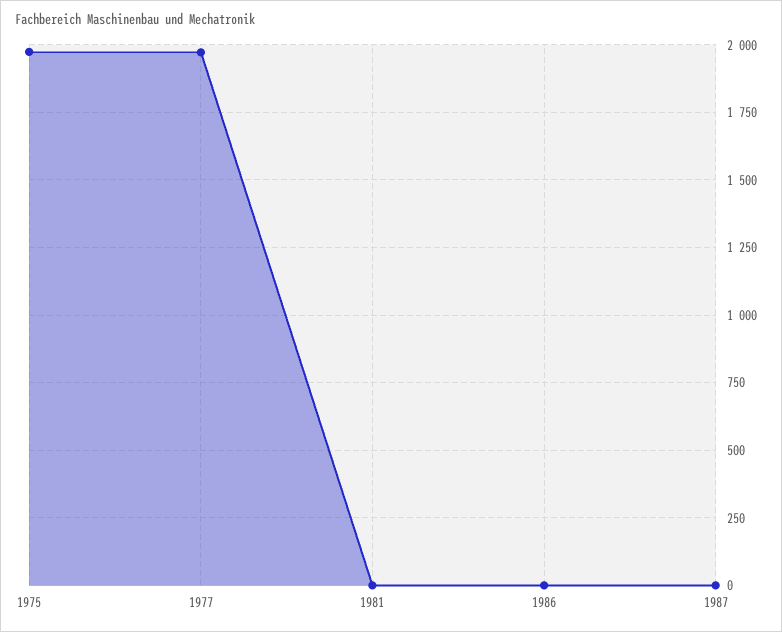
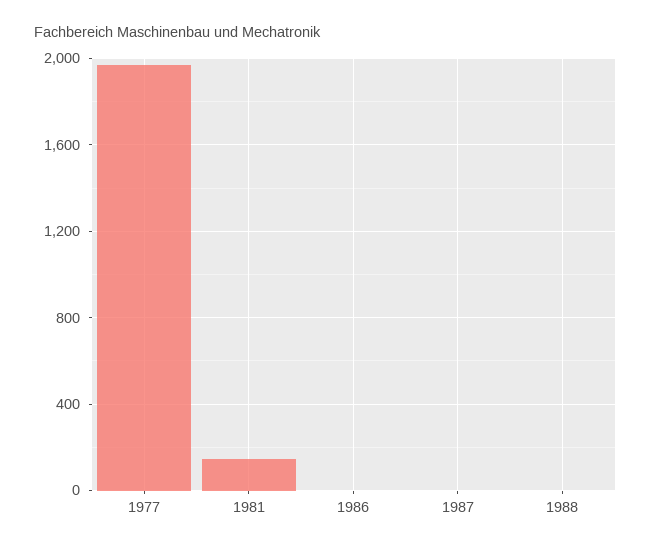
1975: 1975 -> none
1981: 0 -> 150
1988: none -> 0

